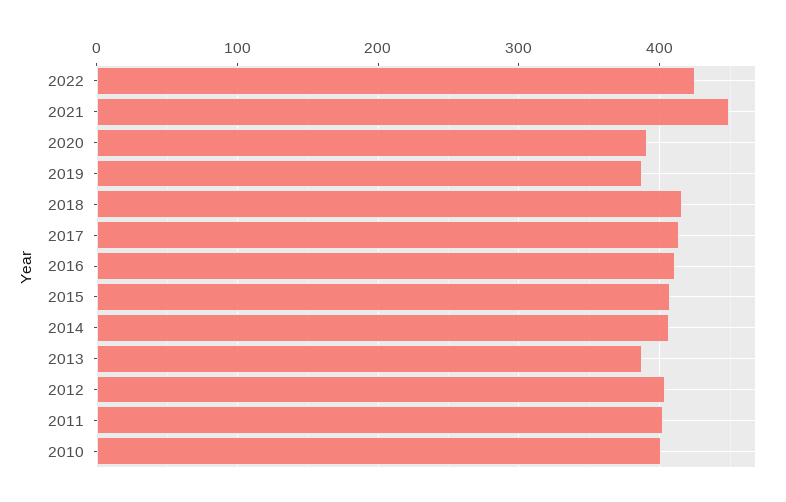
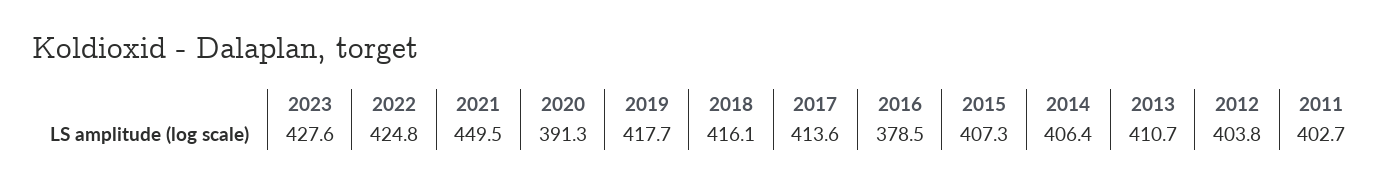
2019: 390 -> 417.7
2016: 410 -> 378.5
2013: 390 -> 410.7
2010: 400 -> none
2023: none -> 427.6

